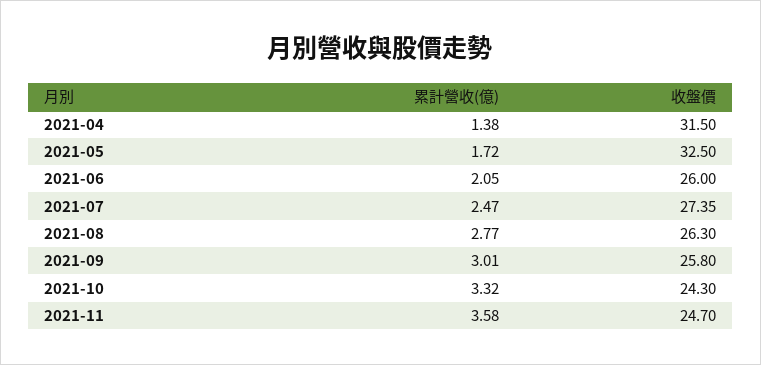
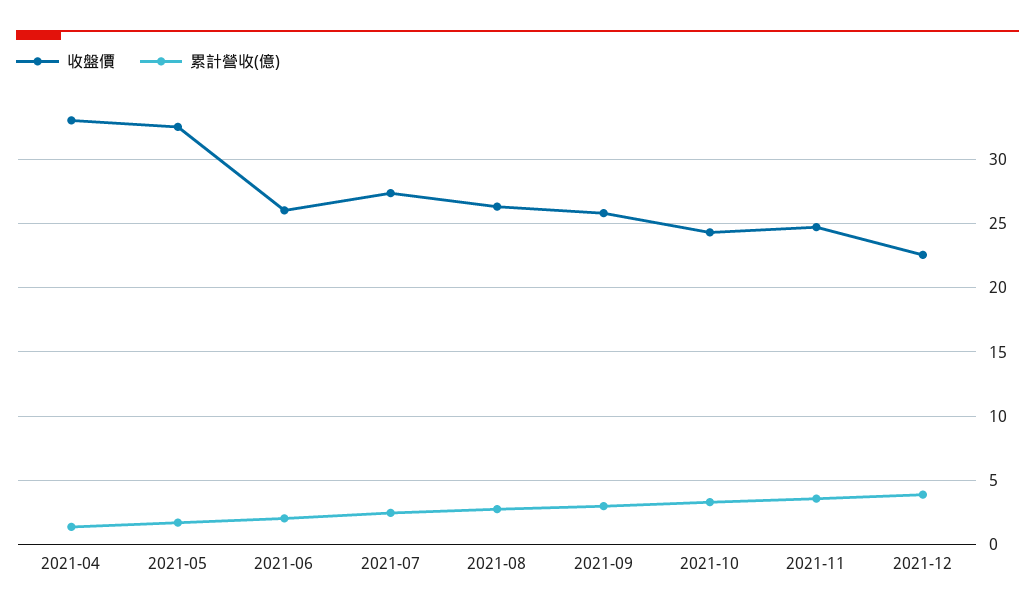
收盤價, 2021-04: 31.5 -> 33
收盤價, 2021-12: none -> 22.5
累計營收(億), 2021-12: none -> 4

